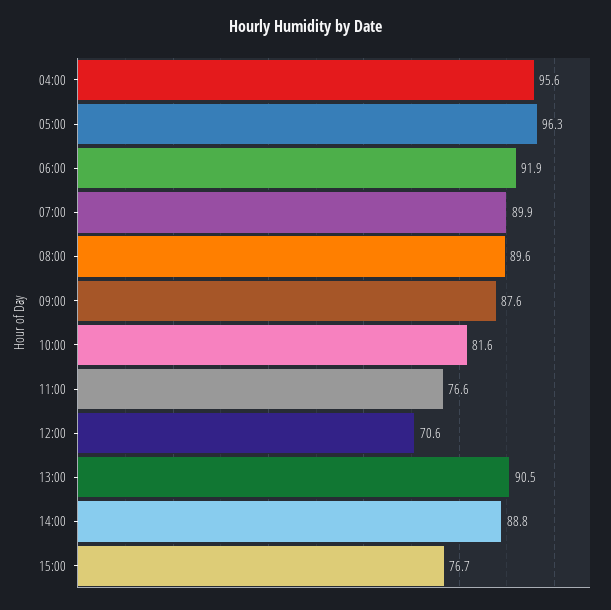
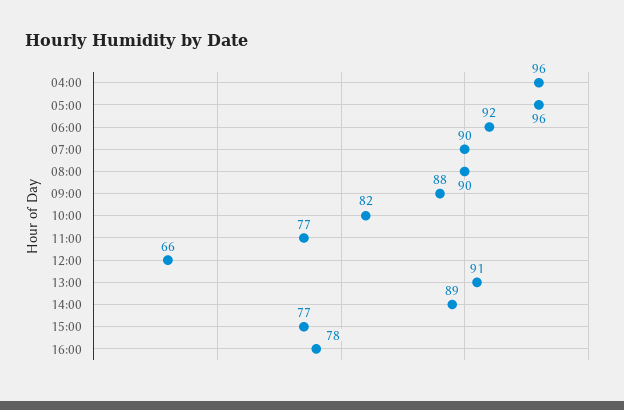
12:00: 70.6 -> 66
16:00: none -> 78

